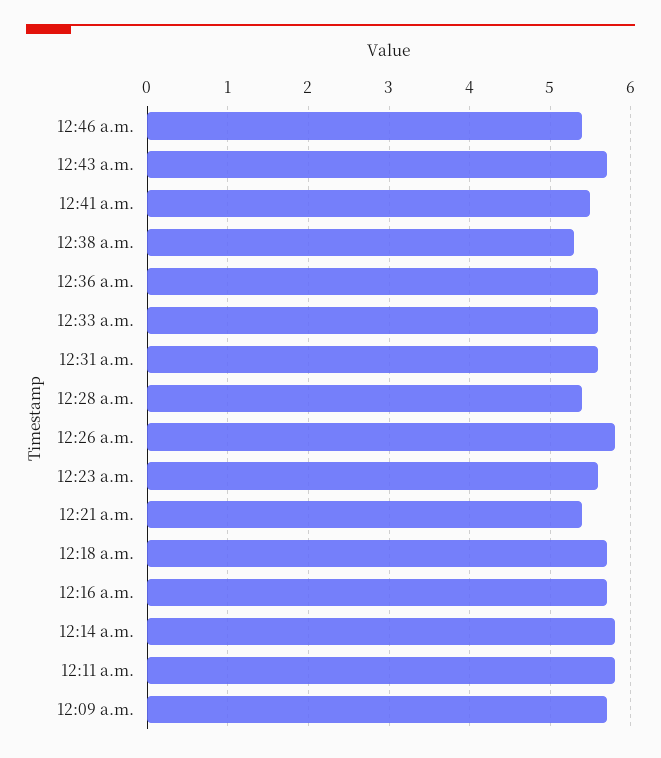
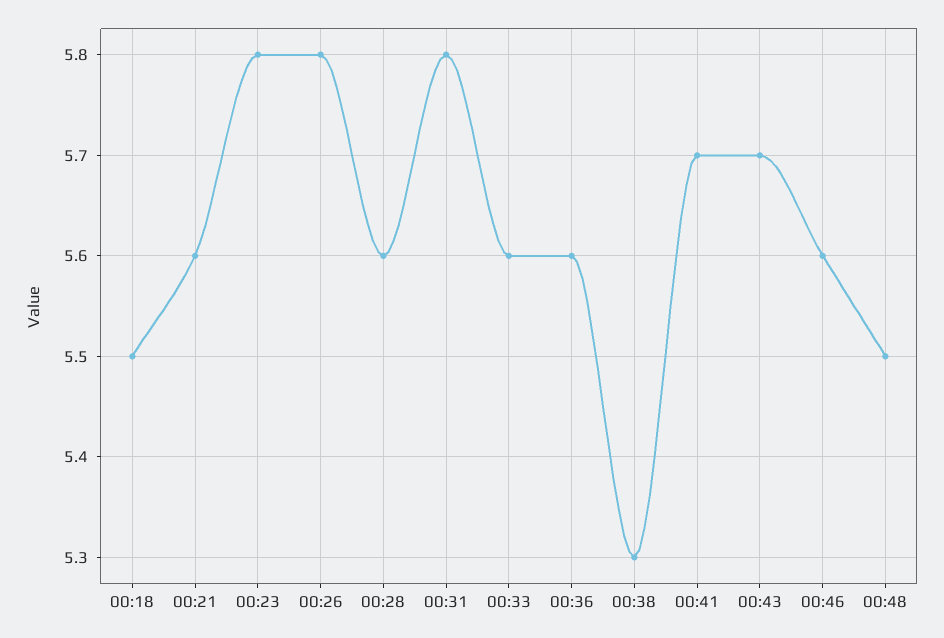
12:46 a.m.: 5.4 -> 5.6
12:41 a.m.: 5.5 -> 5.7
12:31 a.m.: 5.6 -> 5.8
12:28 a.m.: 5.4 -> 5.6
12:23 a.m.: 5.6 -> 5.8
12:21 a.m.: 5.4 -> 5.6
12:18 a.m.: 5.7 -> 5.5
12:16 a.m.: 5.7 -> none
12:14 a.m.: 5.8 -> none
12:11 a.m.: 5.8 -> none
12:09 a.m.: 5.7 -> none
00:48: none -> 5.5

